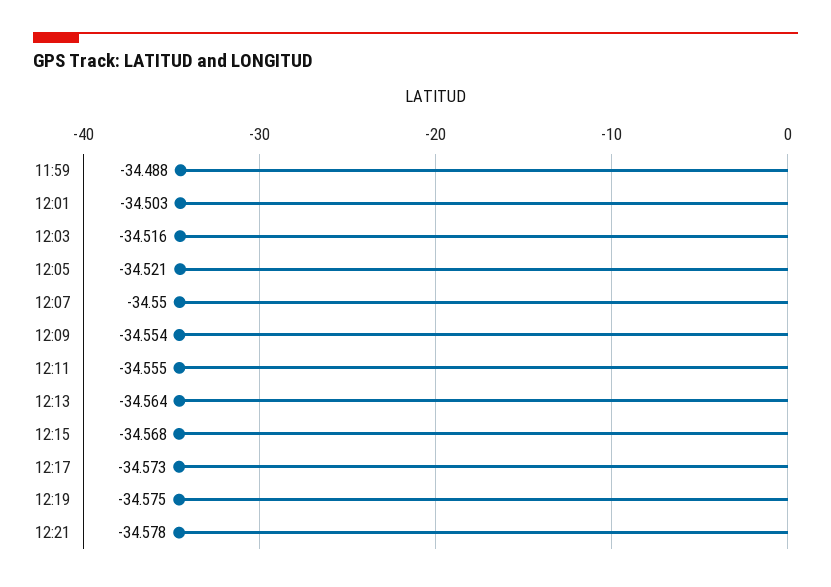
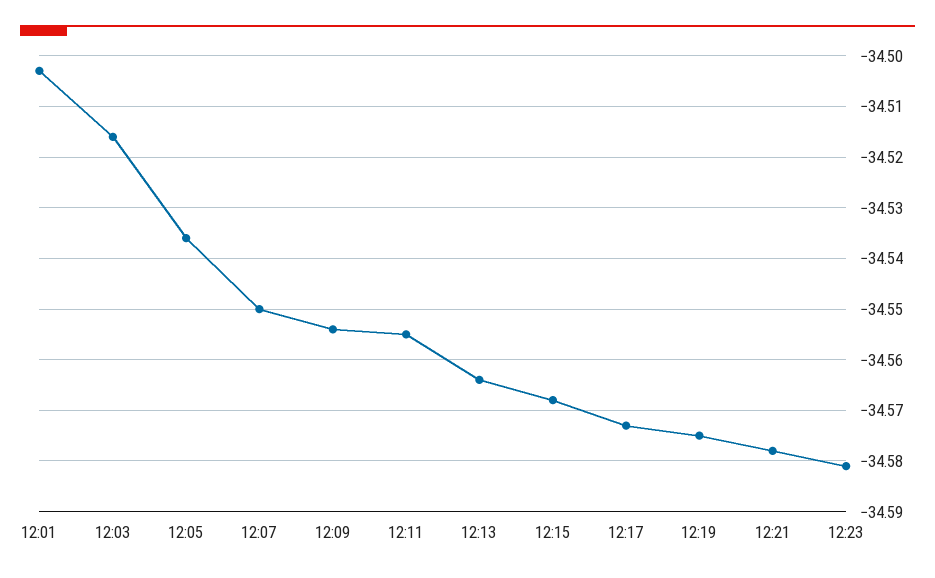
11:59: -34.488 -> none
12:05: -34.521 -> -34.535
12:23: none -> -34.58

